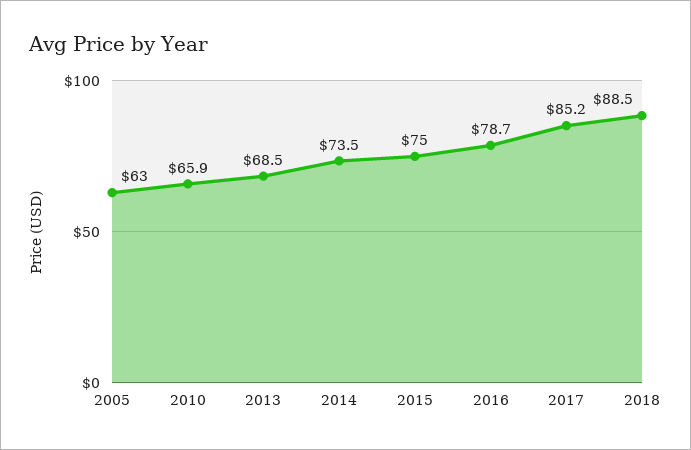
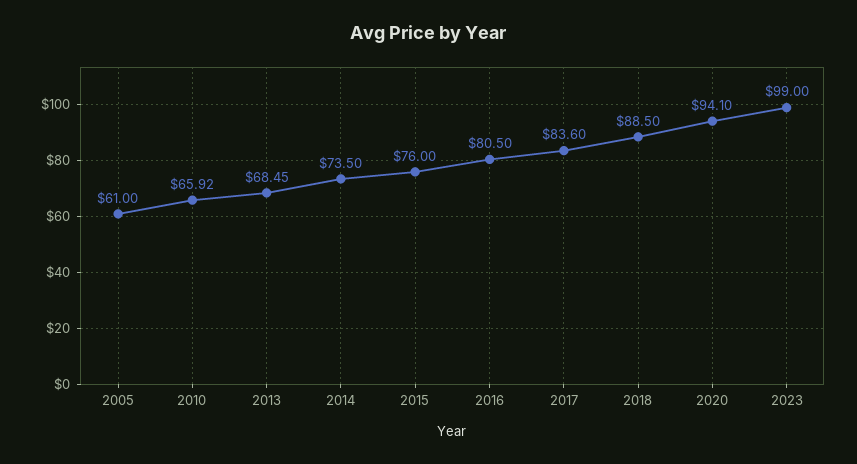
2005: 63 -> 61
2015: 75 -> 76
2016: 78.7 -> 80.5
2017: 85.2 -> 83.6
2020: none -> 94.1
2023: none -> 99

